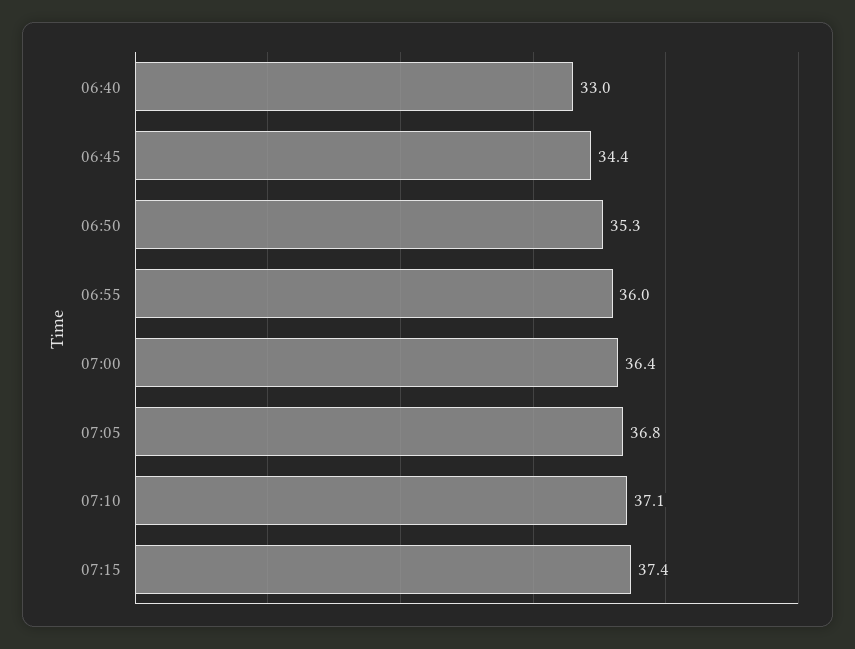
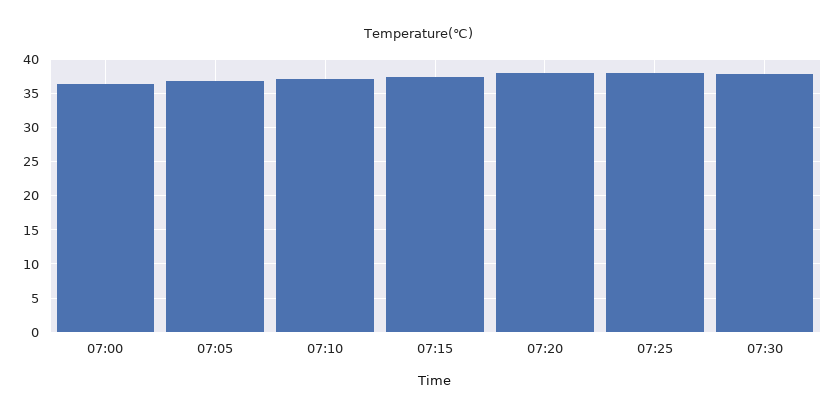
06:40: 33 -> none
06:45: 34.4 -> none
06:50: 35.3 -> none
06:55: 36 -> none
07:20: none -> 38
07:25: none -> 38
07:30: none -> 38

